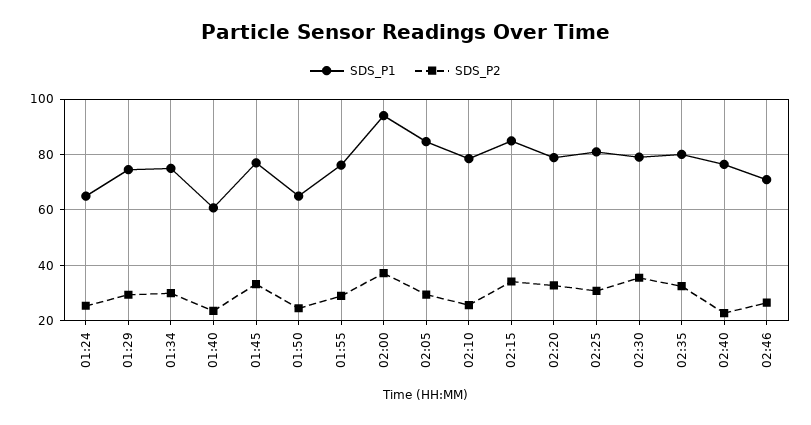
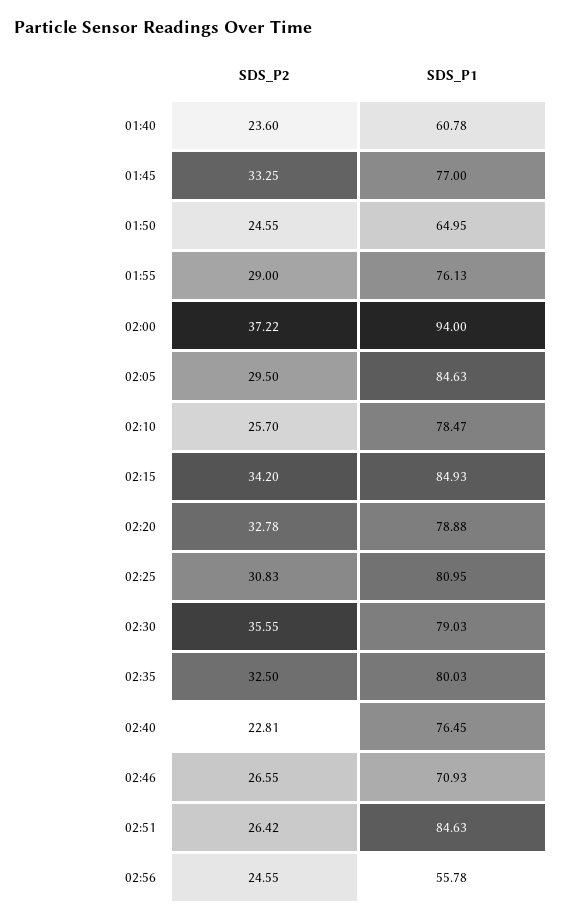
SDS_P1, 01:24: 65 -> none
SDS_P2, 01:24: 25 -> none
SDS_P1, 01:29: 75 -> none
SDS_P2, 01:29: 30 -> none
SDS_P1, 01:34: 75 -> none
SDS_P2, 01:34: 30 -> none
SDS_P2, 02:51: none -> 26.42
SDS_P1, 02:51: none -> 84.63
SDS_P2, 02:56: none -> 24.55
SDS_P1, 02:56: none -> 55.78

